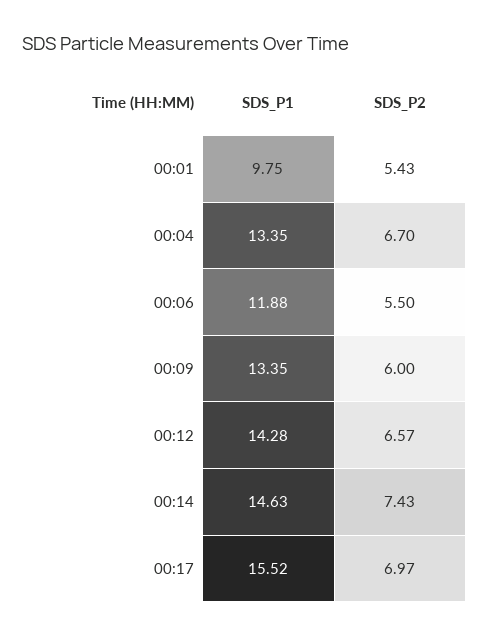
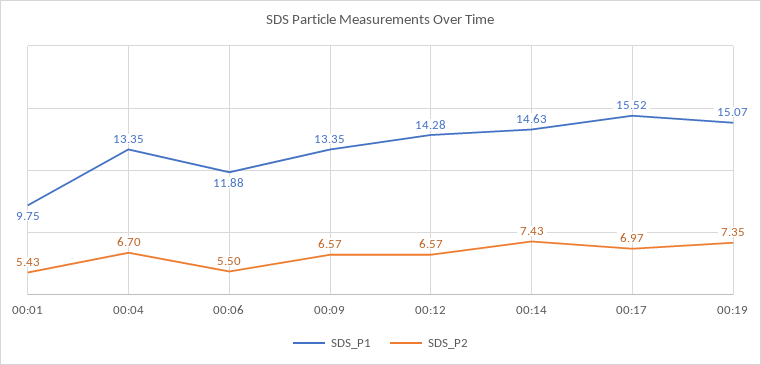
SDS_P2, 00:09: 6 -> 6.57
SDS_P1, 00:19: none -> 15.07
SDS_P2, 00:19: none -> 7.35

